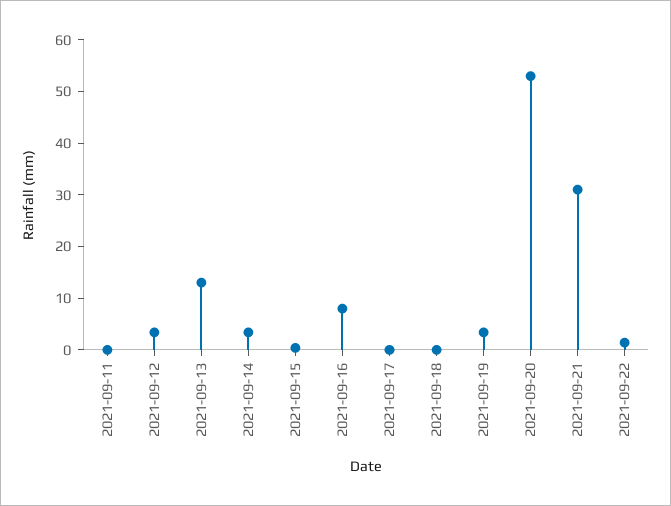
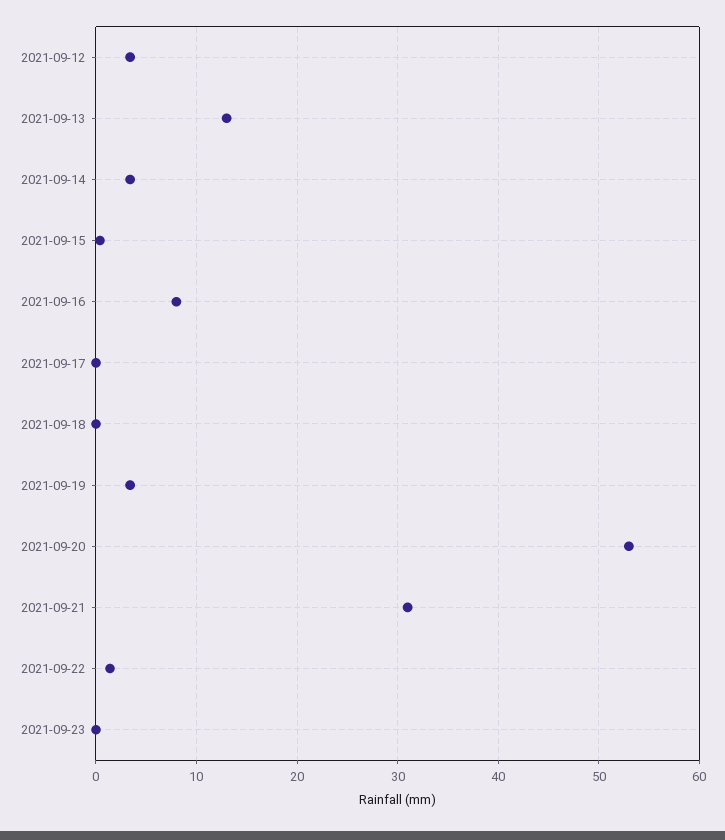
2021-09-11: 0 -> none
2021-09-23: none -> 0

